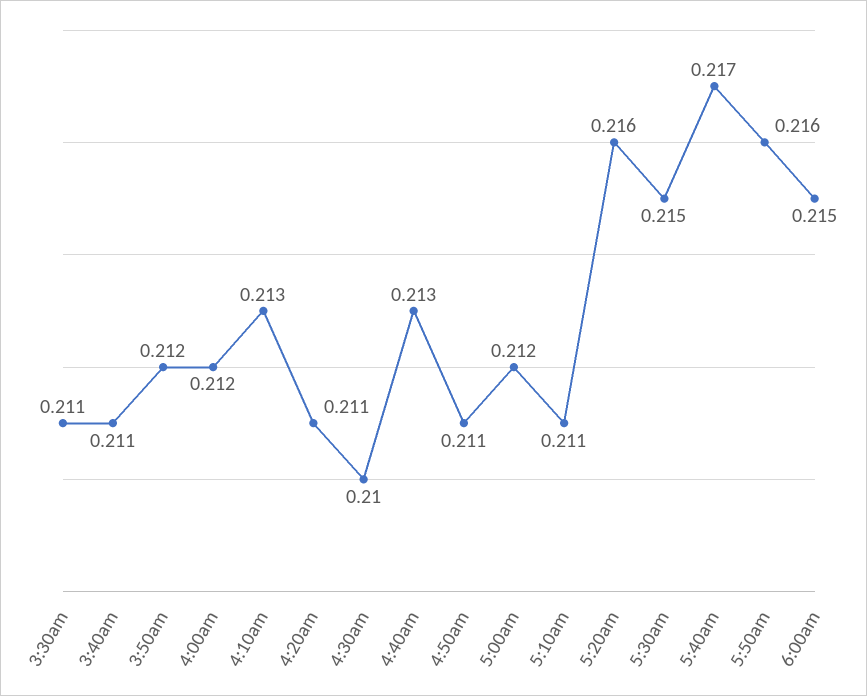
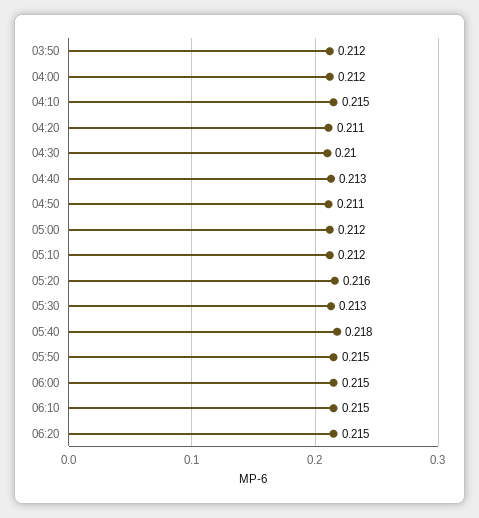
3:30am: 0.211 -> none
3:40am: 0.211 -> none
4:10am: 0.213 -> 0.215
5:10am: 0.211 -> 0.212
5:30am: 0.215 -> 0.213
5:40am: 0.217 -> 0.218
5:50am: 0.216 -> 0.215
06:10: none -> 0.215
06:20: none -> 0.215

